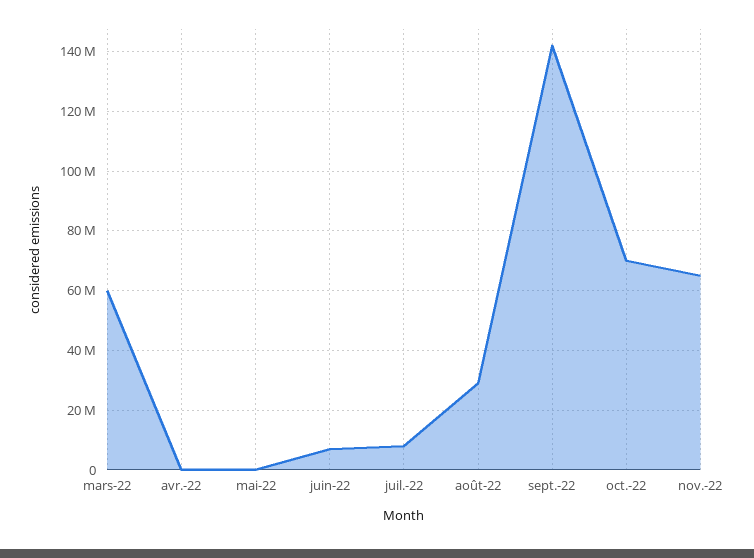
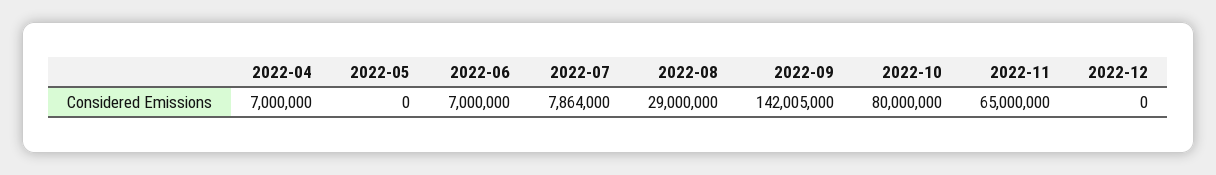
mars-22: 60000000 -> none
avr.-22: 0 -> 7000000
oct.-22: 70000000 -> 80000000
2022-12: none -> 0

